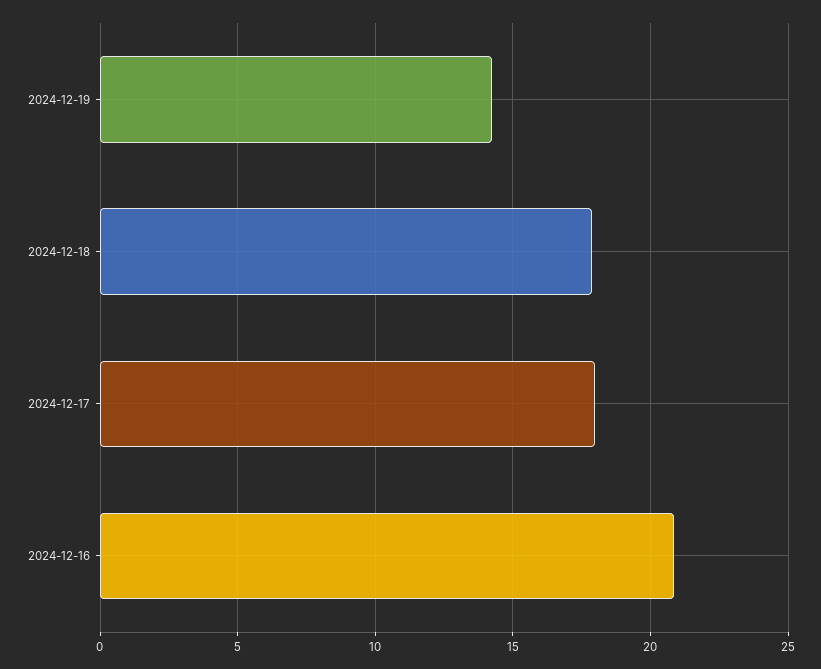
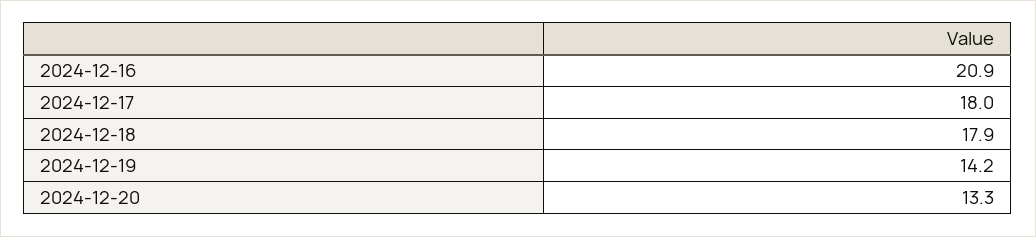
2024-12-20: none -> 13.3

